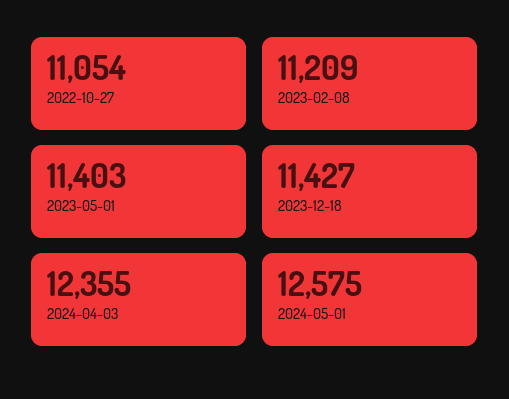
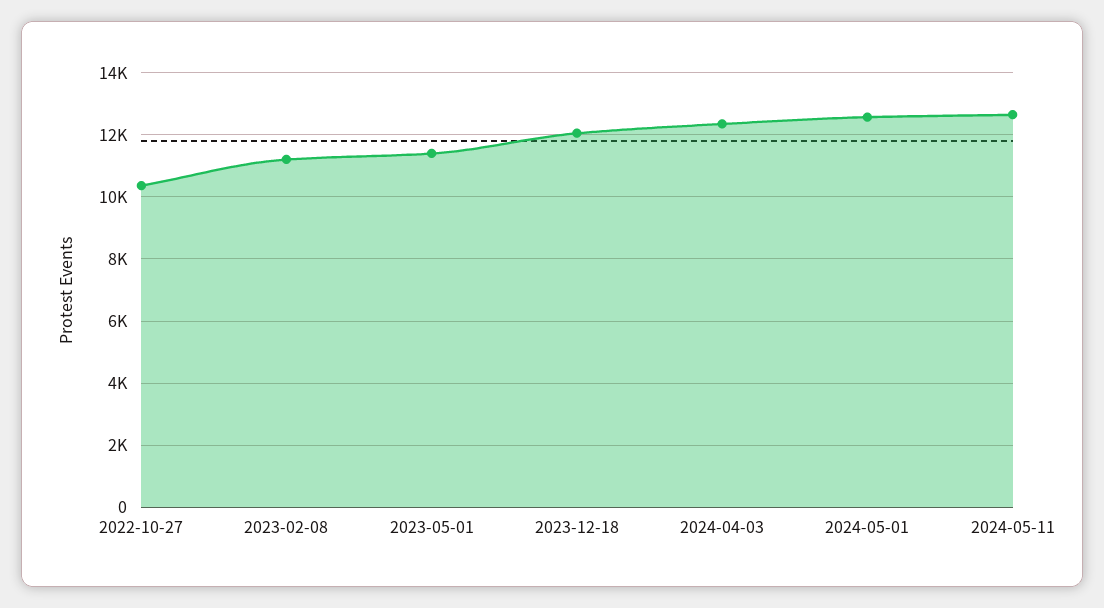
2022-10-27: 11054 -> 10400
2023-12-18: 11427 -> 12000
2024-05-11: none -> 12600

